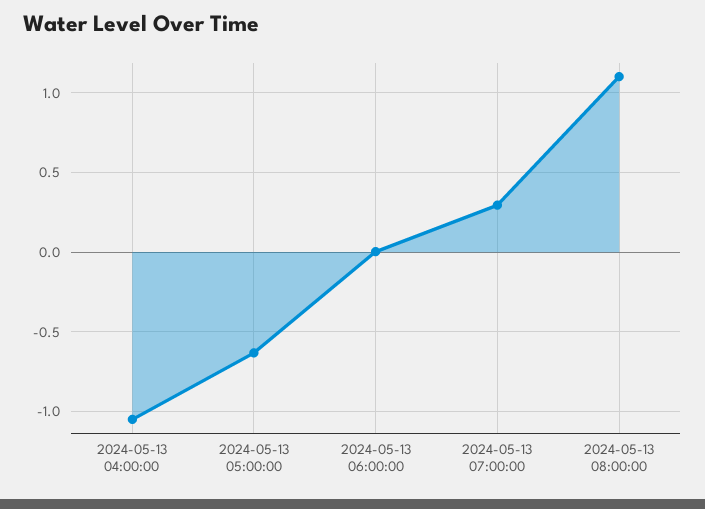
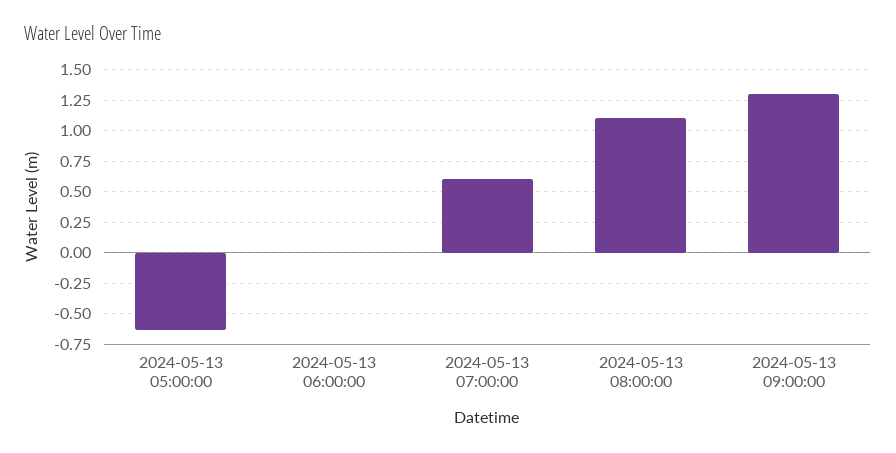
2024-05-13 04:00:00: -1.05 -> none
2024-05-13 07:00:00: 0.3 -> 0.6
2024-05-13 09:00:00: none -> 1.3

